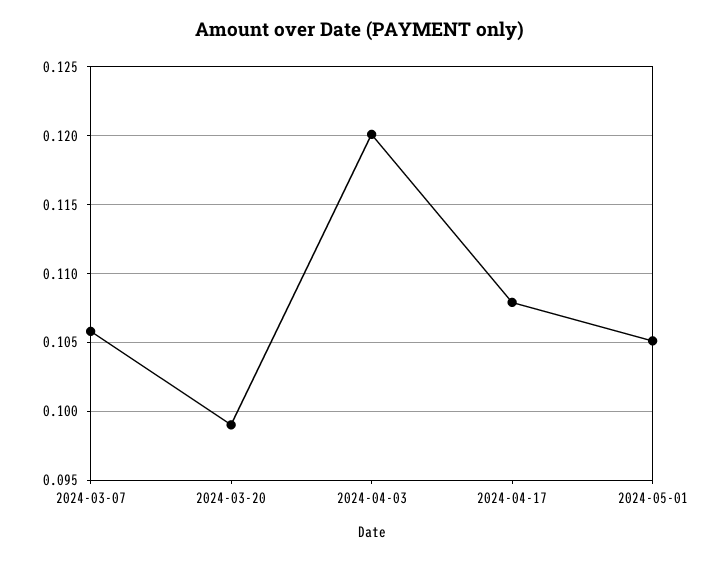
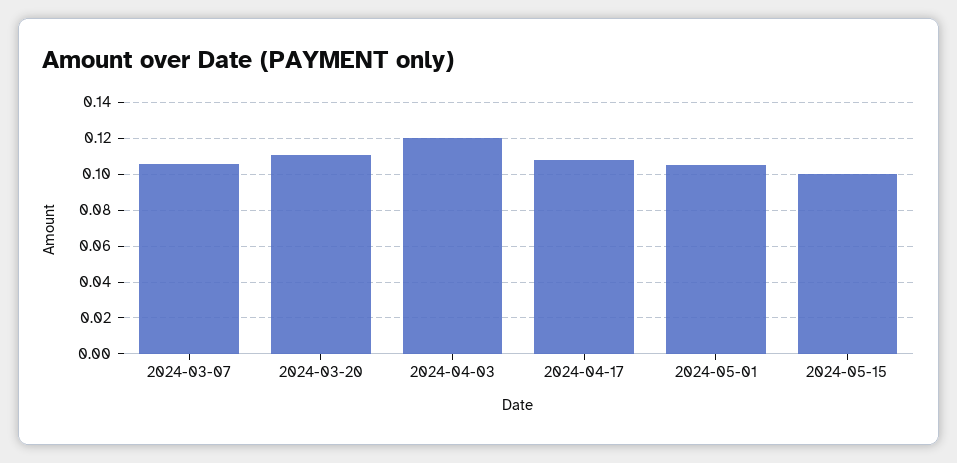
2024-03-20: 0.099 -> 0.11
2024-05-15: none -> 0.1

